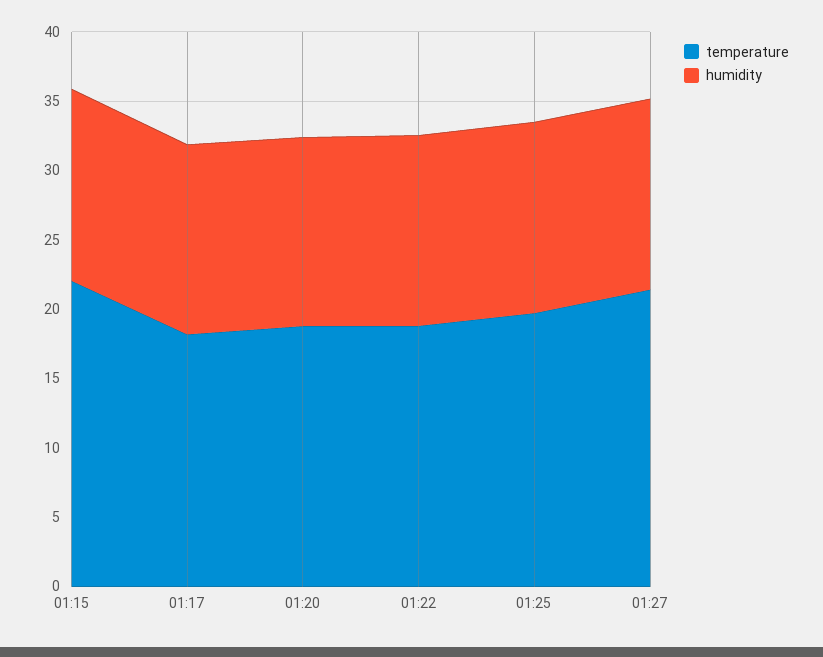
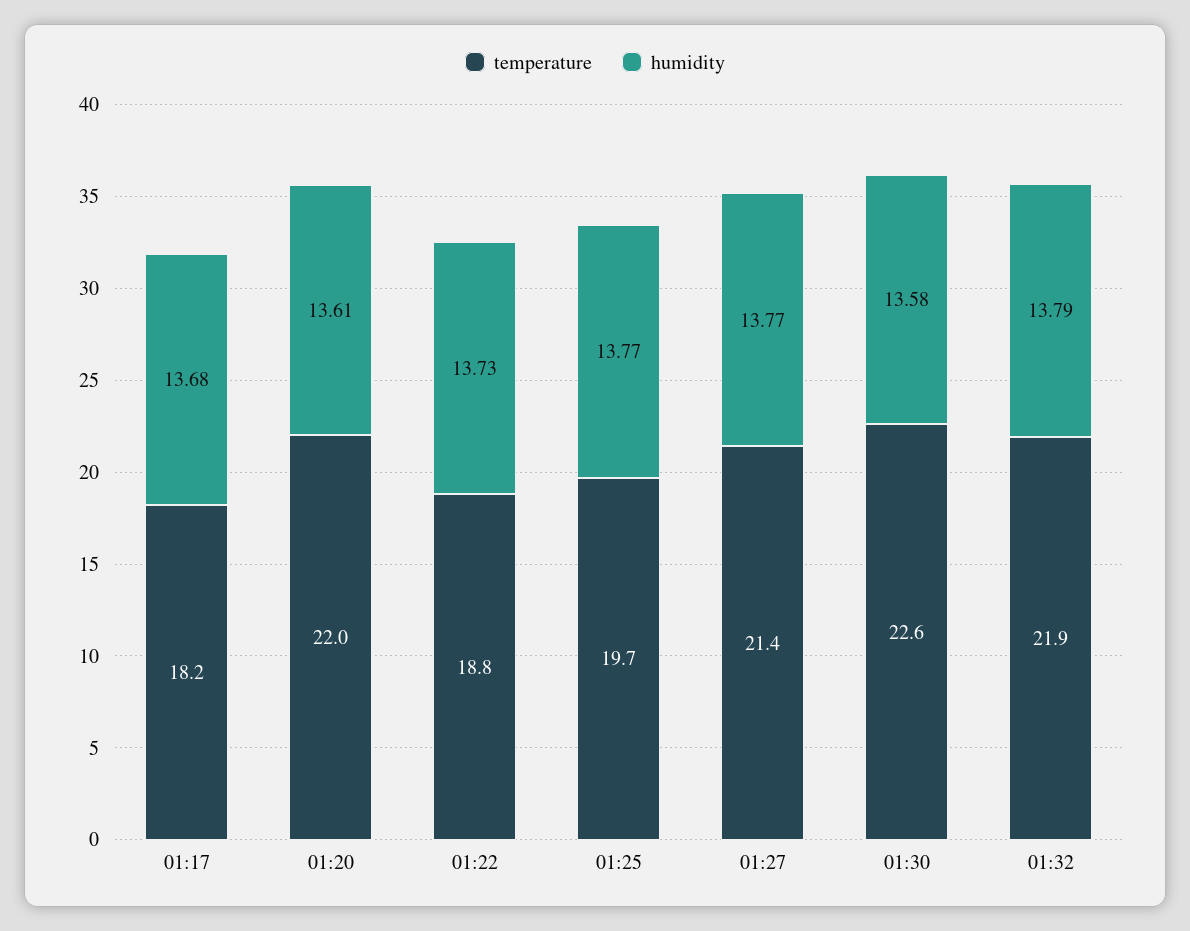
temperature, 01:15: 22 -> none
humidity, 01:15: 14 -> none
temperature, 01:20: 19 -> 22
temperature, 01:30: none -> 22.6
humidity, 01:30: none -> 13.58
temperature, 01:32: none -> 21.9
humidity, 01:32: none -> 13.79

